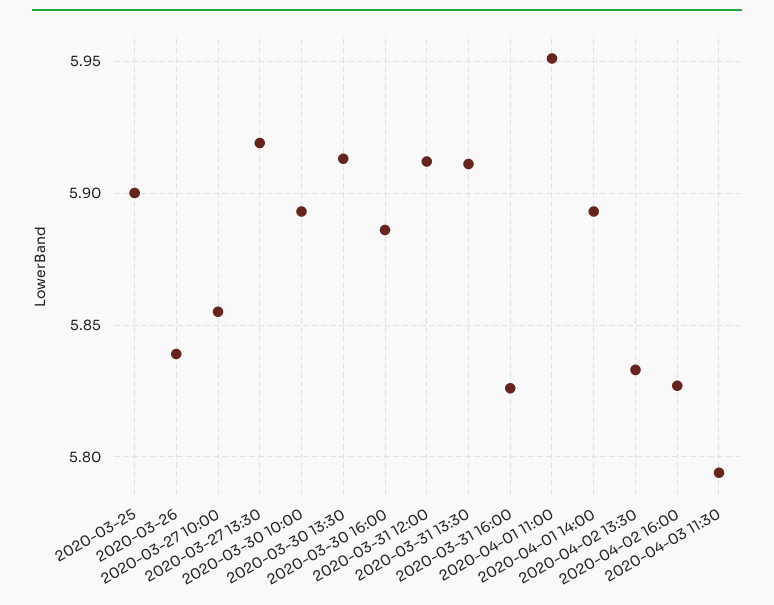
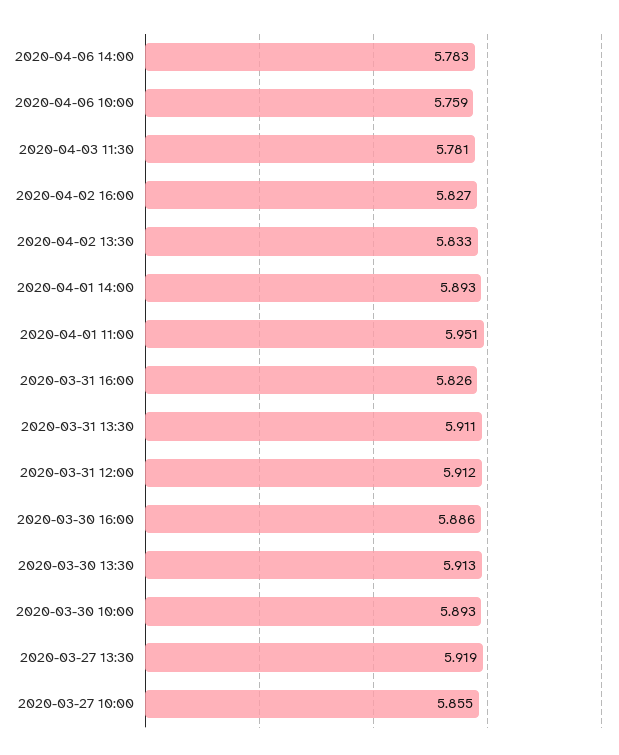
2020-03-25: 5.9 -> none
2020-03-26: 5.84 -> none
2020-04-03 11:30: 5.795 -> 5.781
2020-04-06 14:00: none -> 5.783
2020-04-06 10:00: none -> 5.759

